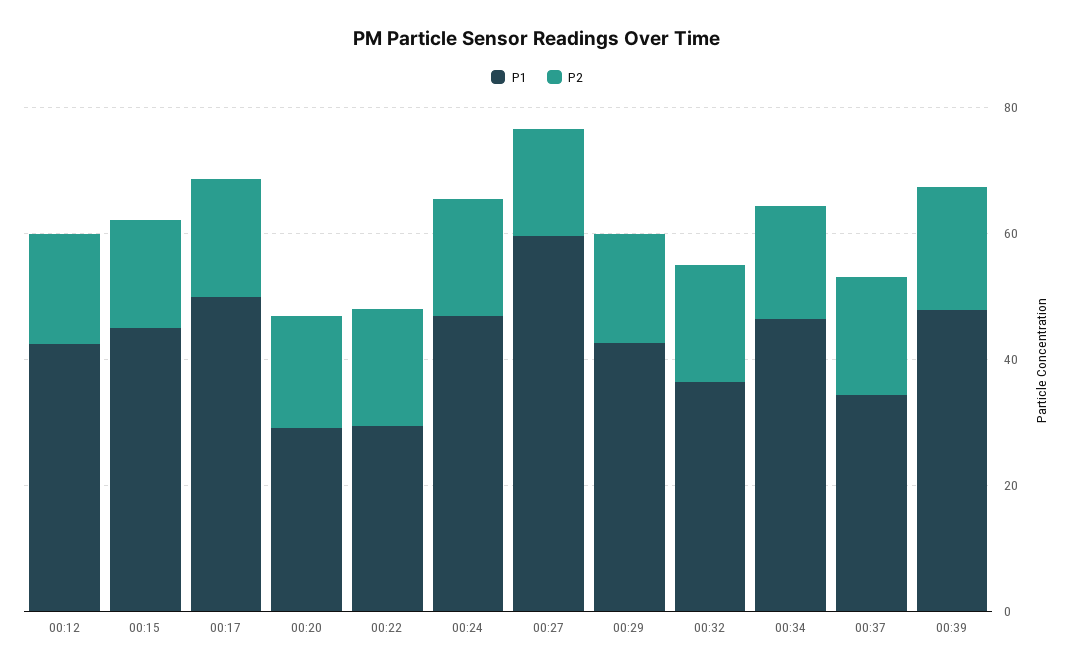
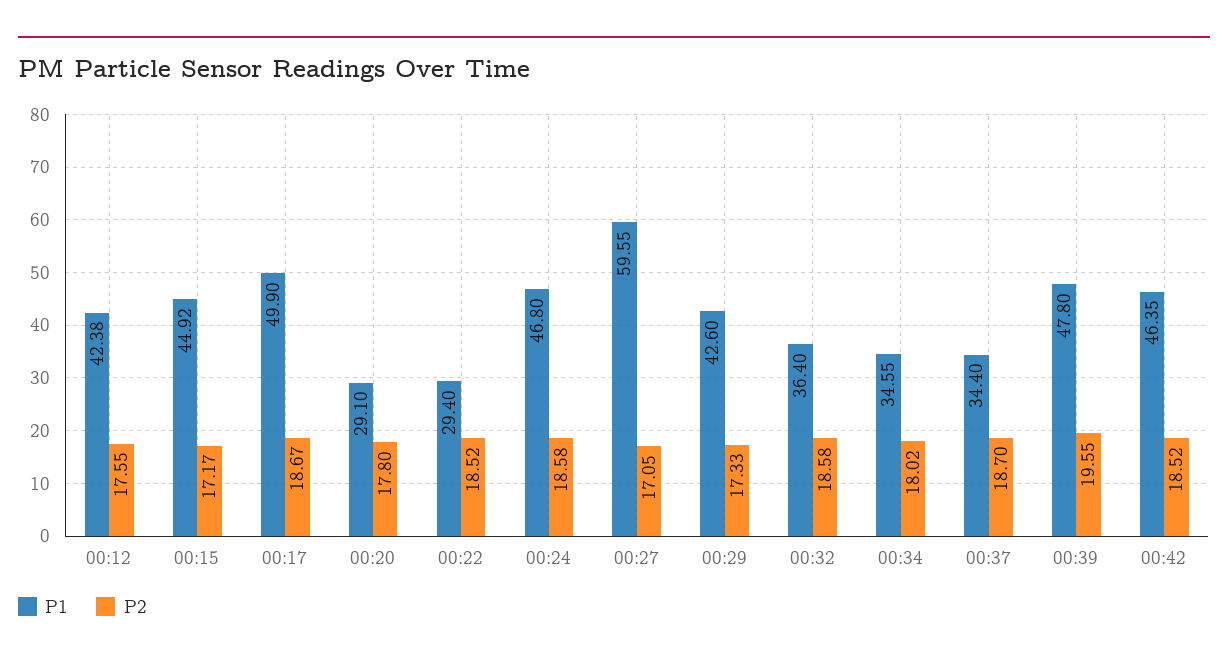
P1, 00:34: 45 -> 34.55
P1, 00:42: none -> 46.35
P2, 00:42: none -> 18.52

